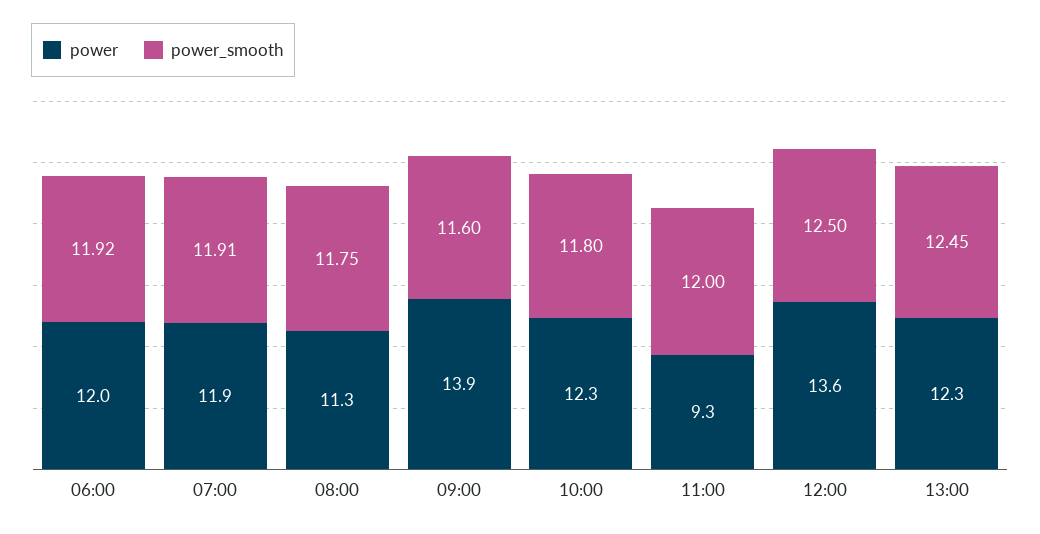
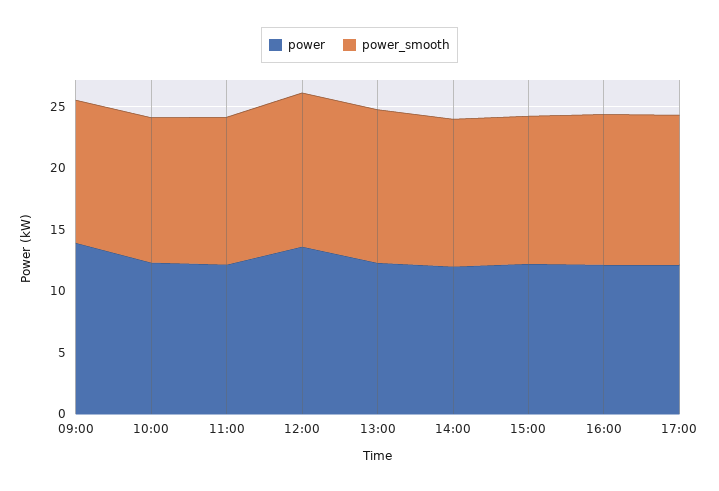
power, 06:00: 12 -> none
power_smooth, 06:00: 11.92 -> none
power, 07:00: 11.9 -> none
power_smooth, 07:00: 11.91 -> none
power, 08:00: 11.3 -> none
power_smooth, 08:00: 11.75 -> none
power, 11:00: 9.3 -> 12
power, 14:00: none -> 12
power_smooth, 14:00: none -> 12
power, 15:00: none -> 12
power_smooth, 15:00: none -> 12
power, 16:00: none -> 12
power_smooth, 16:00: none -> 12
power, 17:00: none -> 12
power_smooth, 17:00: none -> 12

